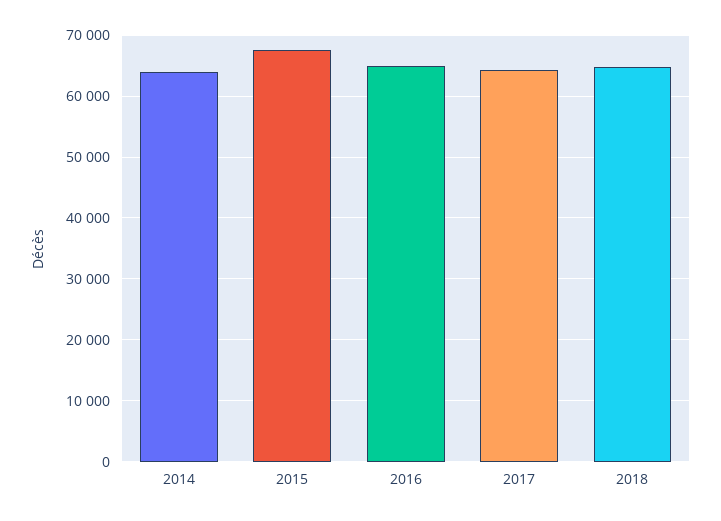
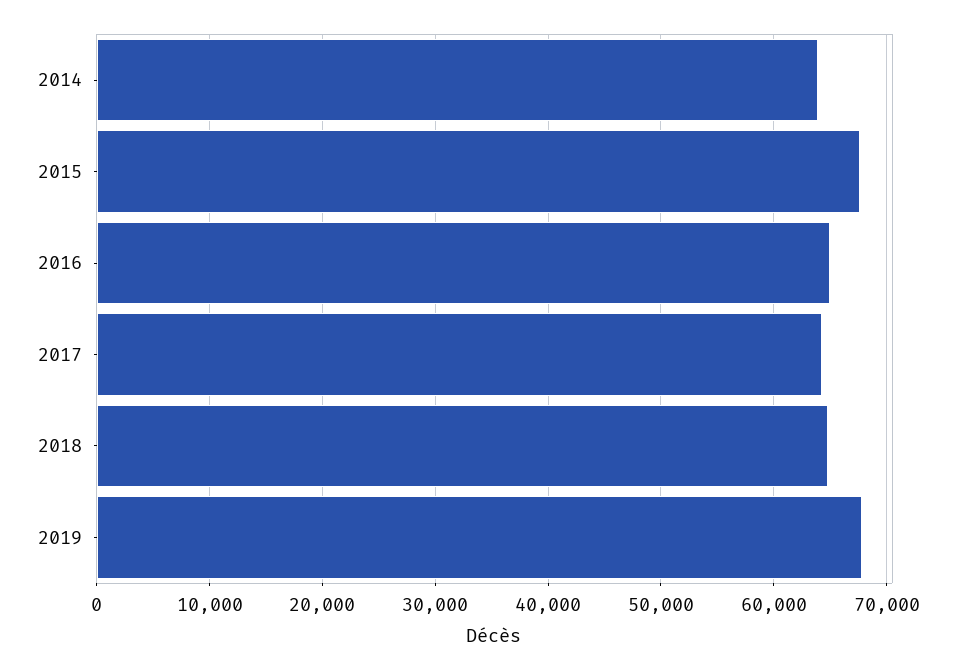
2019: none -> 68000

